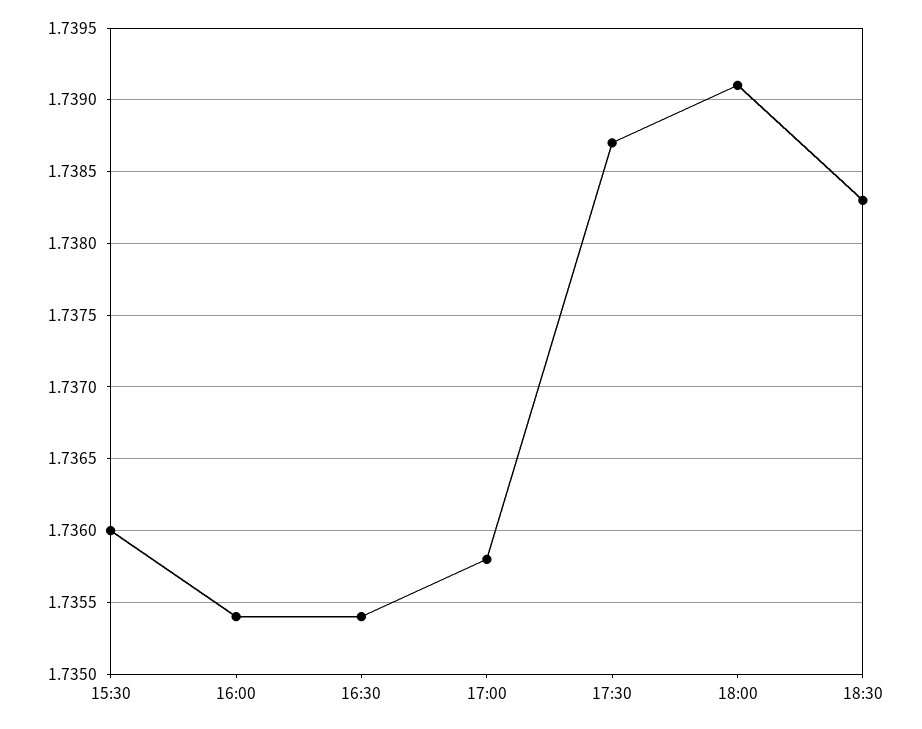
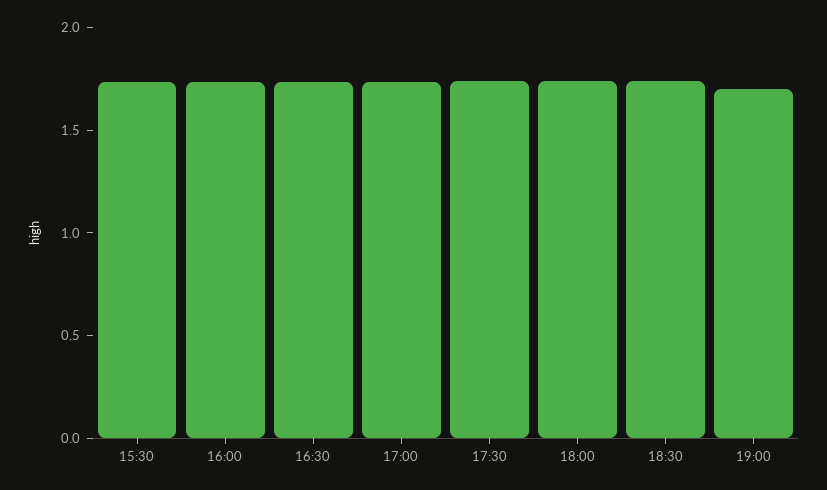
19:00: none -> 1.7

